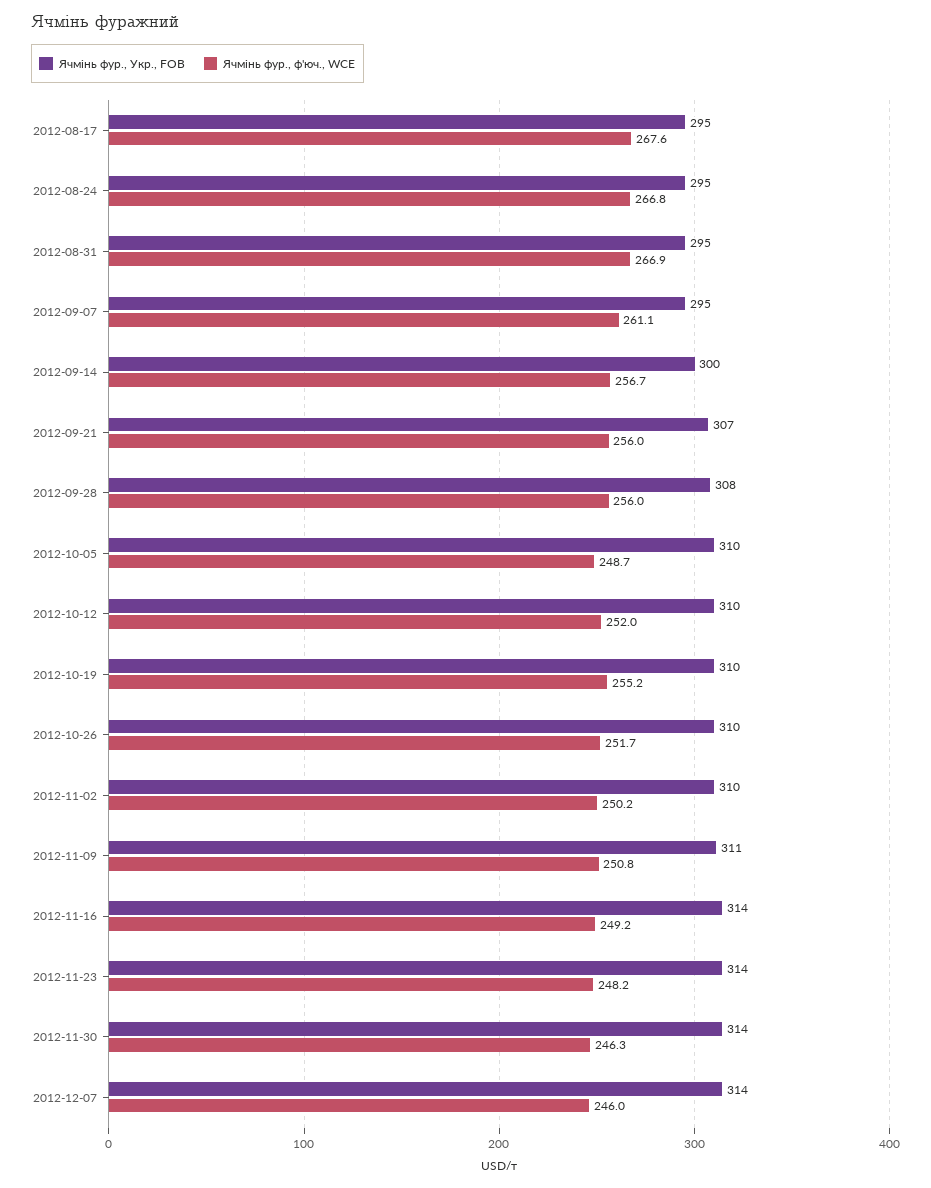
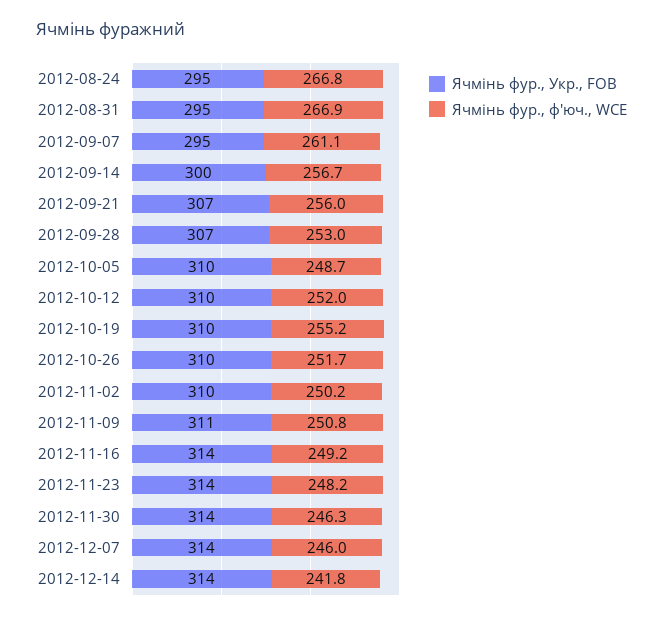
Ячмінь фур., Укр., FOB, 2012-08-17: 295 -> none
Ячмінь фур., ф'юч., WCE, 2012-08-17: 267.6 -> none
Ячмінь фур., Укр., FOB, 2012-09-28: 308 -> 307
Ячмінь фур., ф'юч., WCE, 2012-09-28: 256 -> 253
Ячмінь фур., Укр., FOB, 2012-12-14: none -> 314
Ячмінь фур., ф'юч., WCE, 2012-12-14: none -> 241.8

